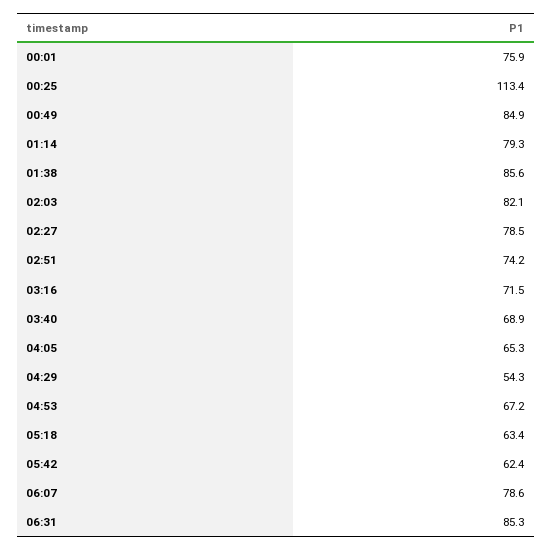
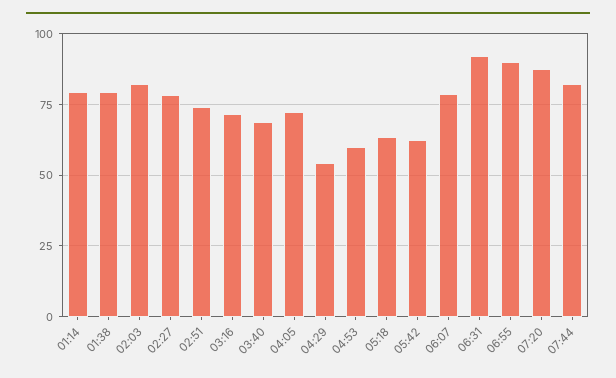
00:01: 75.9 -> none
00:25: 113.4 -> none
00:49: 84.9 -> none
01:38: 85.6 -> 80
04:05: 65.3 -> 72.5
04:53: 67.2 -> 60
06:31: 85.3 -> 92.5
06:55: none -> 90
07:20: none -> 87.5
07:44: none -> 82.5

